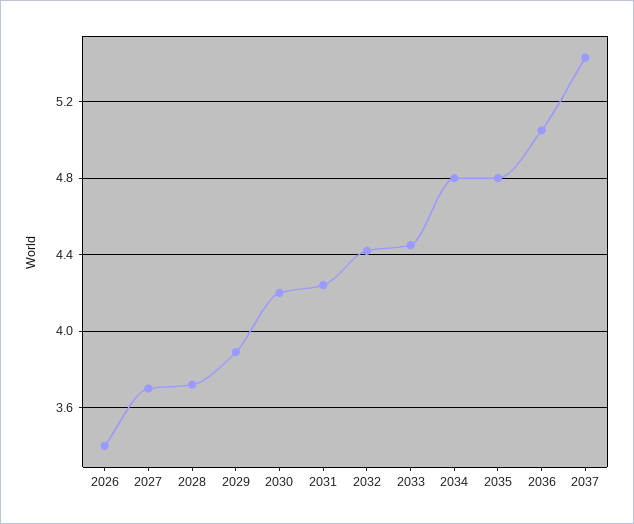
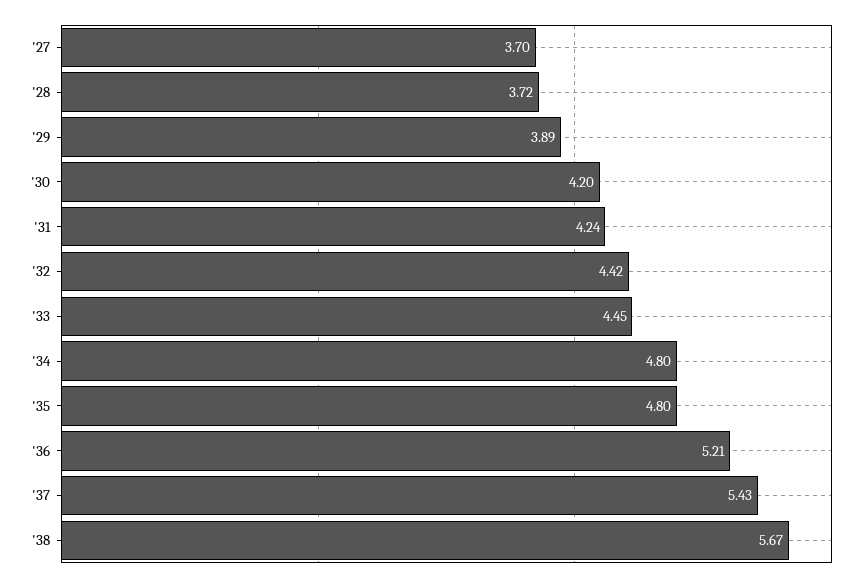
2026: 3.4 -> none
2036: 5.05 -> 5.21
'38: none -> 5.67

